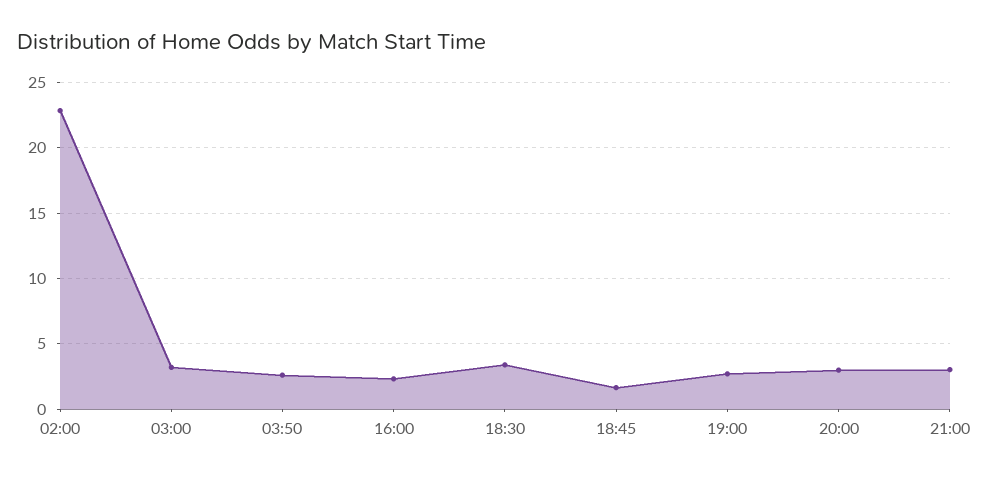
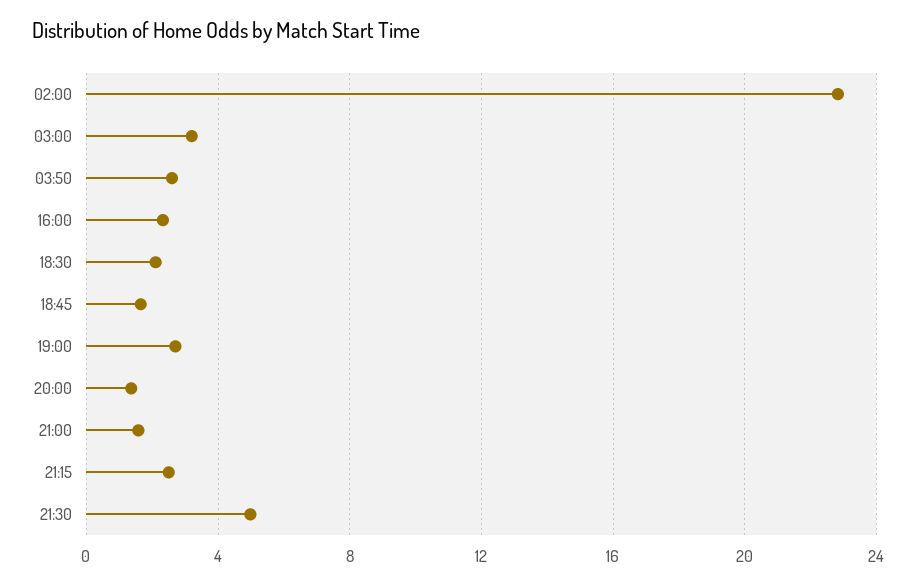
18:30: 3.5 -> 2
20:00: 3 -> 1.5
21:00: 3 -> 1.5
21:15: none -> 2.5
21:30: none -> 5

